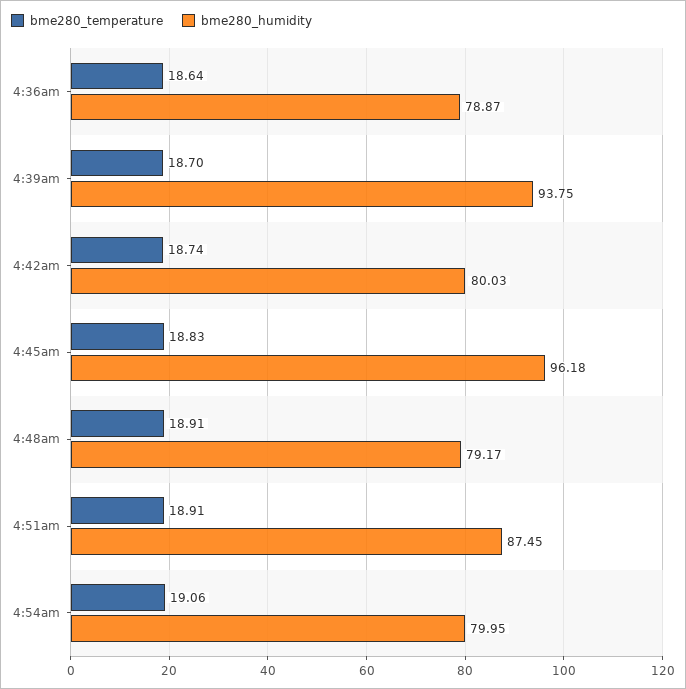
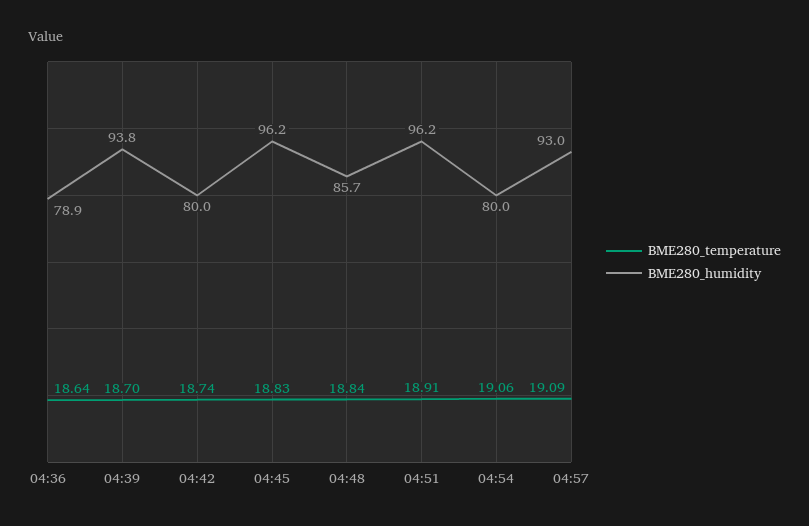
bme280_temperature, 4:48am: 18.91 -> 18.84
bme280_humidity, 4:48am: 79.17 -> 85.7
bme280_humidity, 4:51am: 87.45 -> 96.2
bme280_temperature, 04:57: none -> 19.09
bme280_humidity, 04:57: none -> 93

